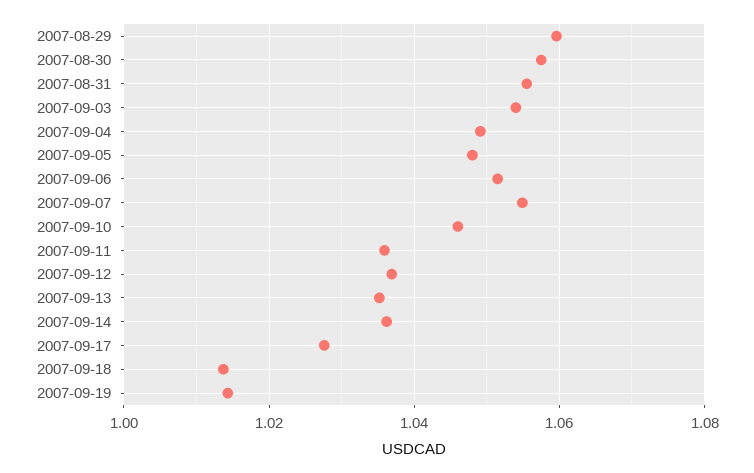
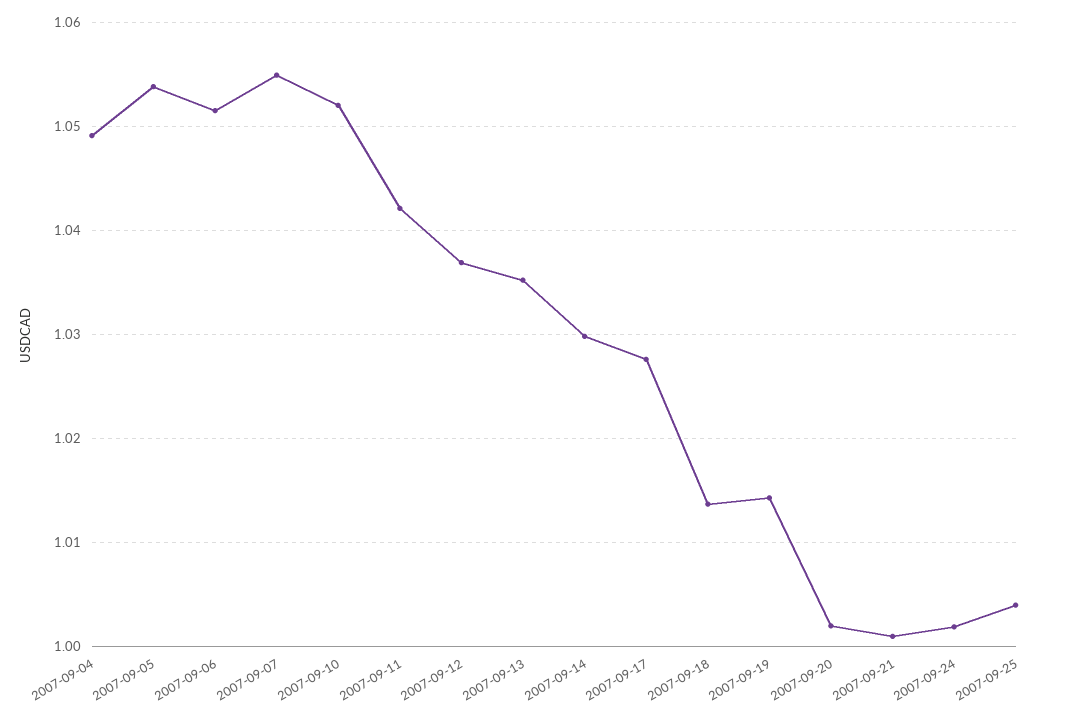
2007-08-29: 1.06 -> none
2007-08-30: 1.058 -> none
2007-08-31: 1.056 -> none
2007-09-03: 1.054 -> none
2007-09-05: 1.048 -> 1.054
2007-09-10: 1.046 -> 1.052
2007-09-11: 1.036 -> 1.042
2007-09-14: 1.036 -> 1.03
2007-09-20: none -> 1.002
2007-09-21: none -> 1.001
2007-09-24: none -> 1.002
2007-09-25: none -> 1.004

